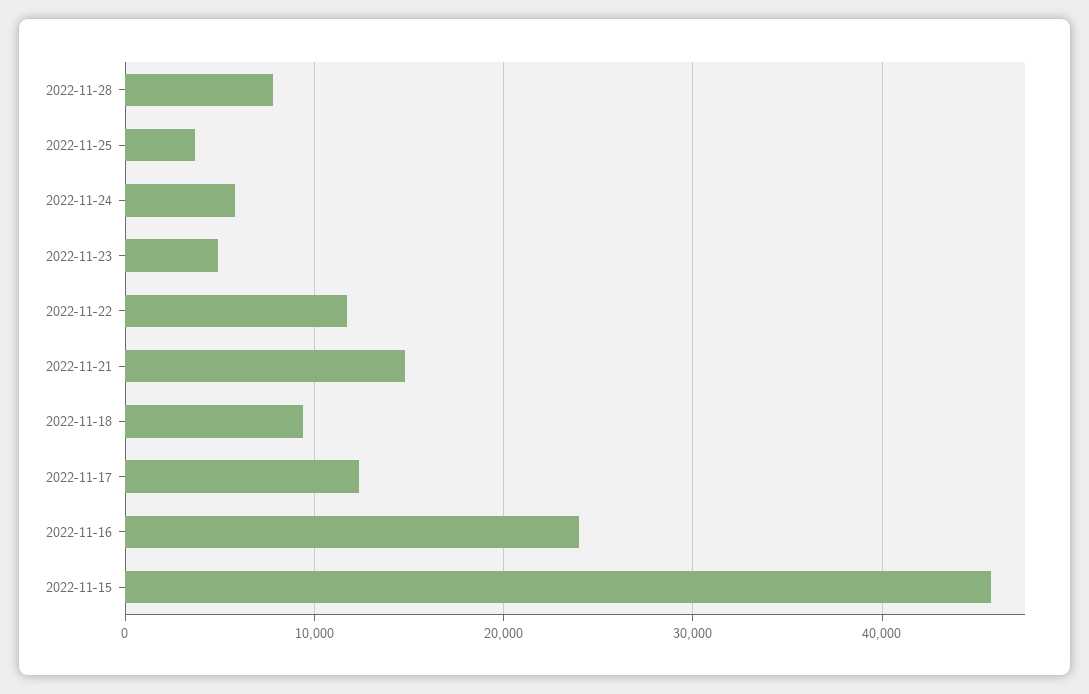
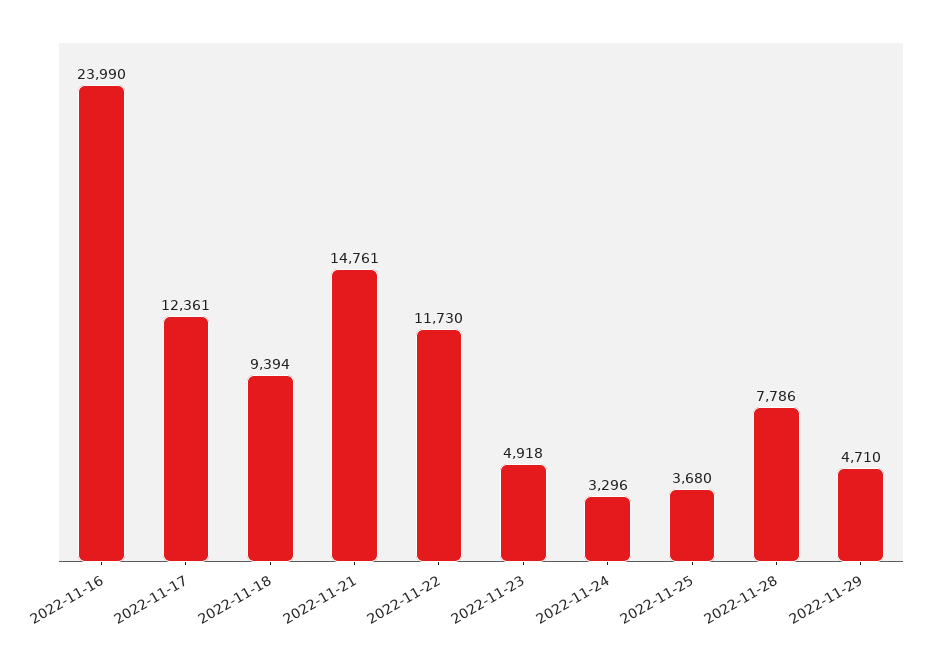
2022-11-24: 6000 -> 3296
2022-11-15: 46000 -> none
2022-11-29: none -> 4710

